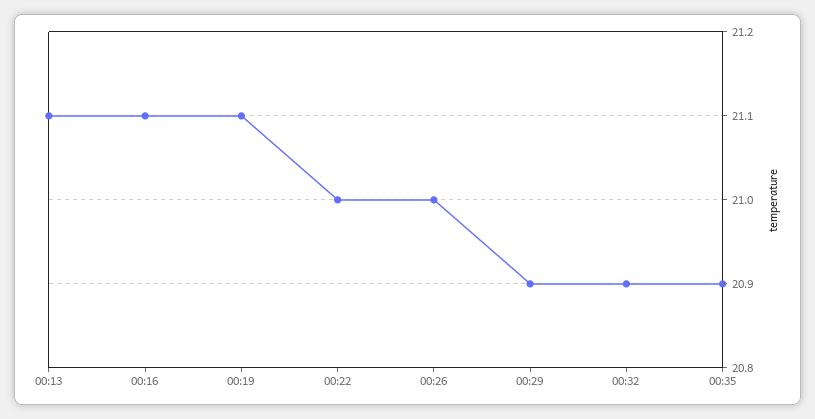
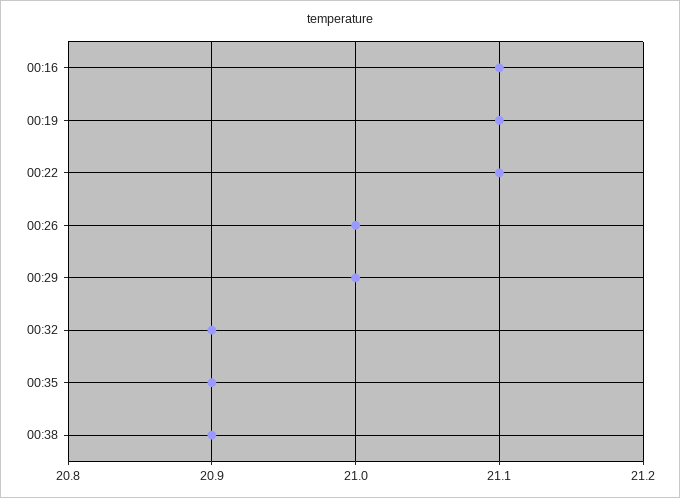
00:13: 21.1 -> none
00:22: 21 -> 21.1
00:29: 20.9 -> 21
00:38: none -> 20.9

